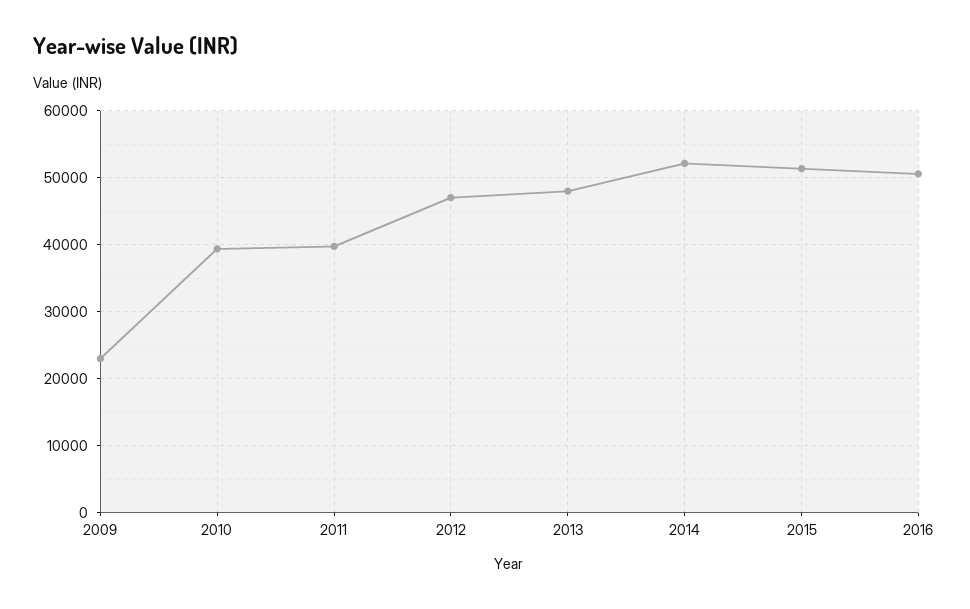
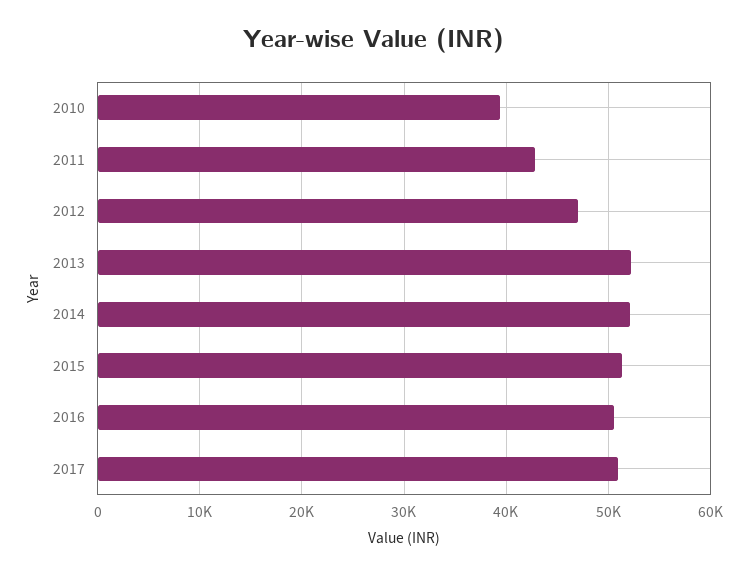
2009: 23000 -> none
2011: 40000 -> 43000
2013: 48000 -> 52000
2017: none -> 51000

